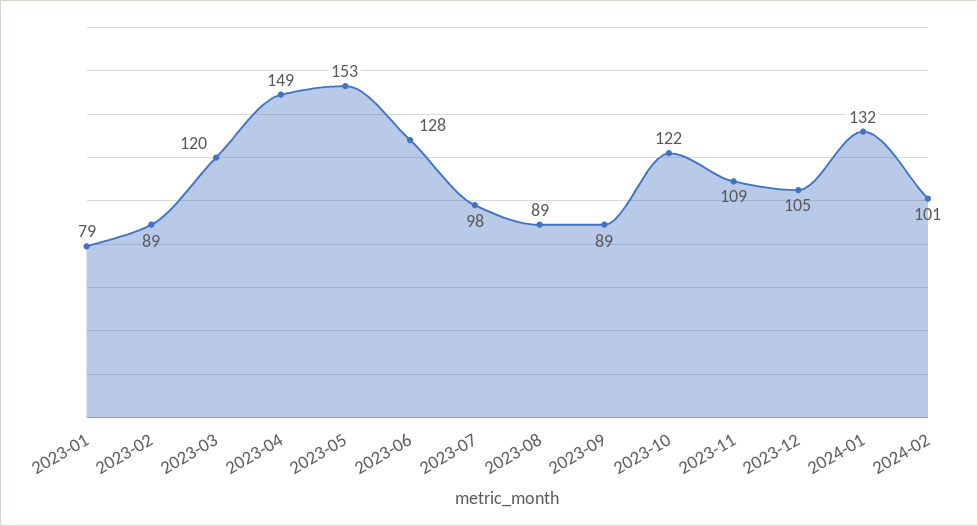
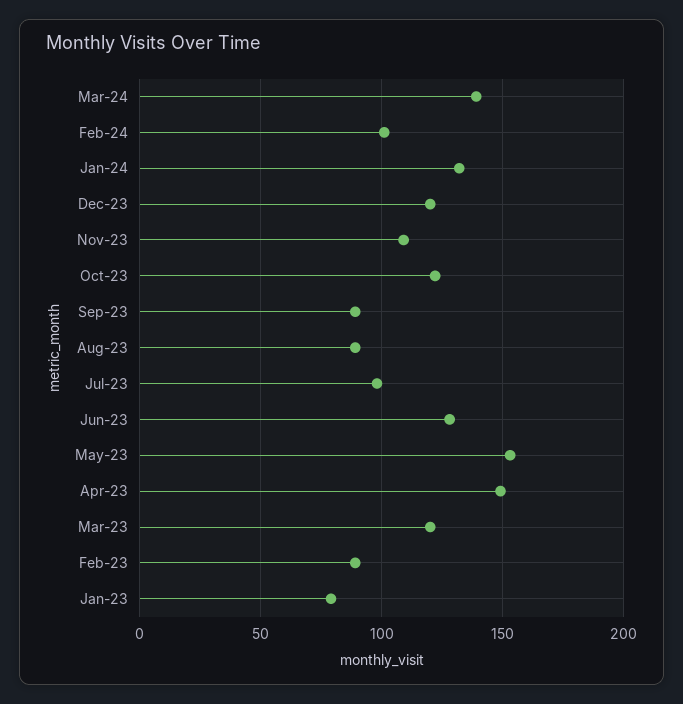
2023-12: 105 -> 120
Mar-24: none -> 140

